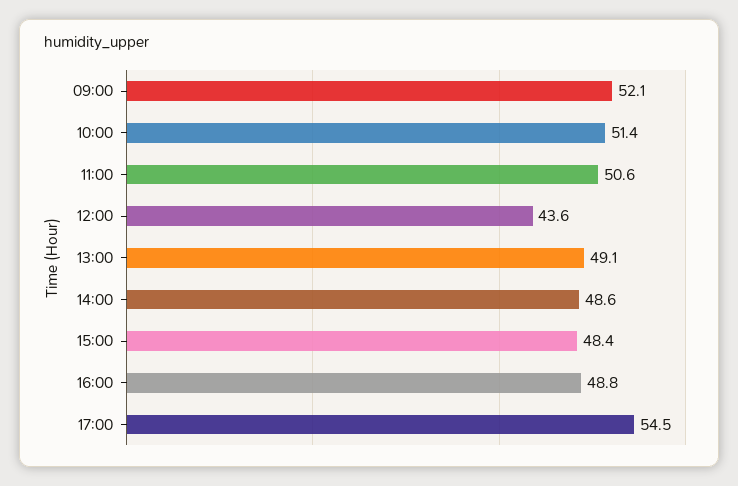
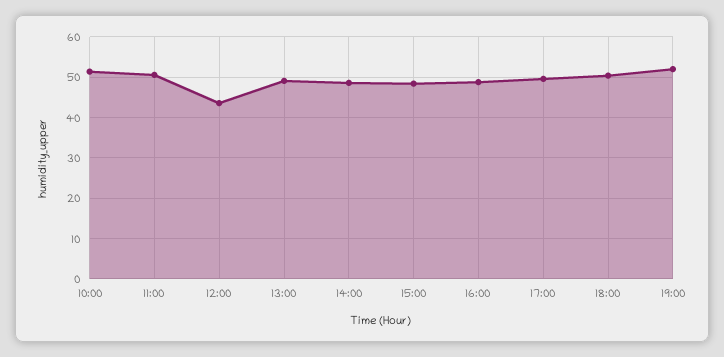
09:00: 52.1 -> none
17:00: 54.5 -> 50
18:00: none -> 50
19:00: none -> 52

